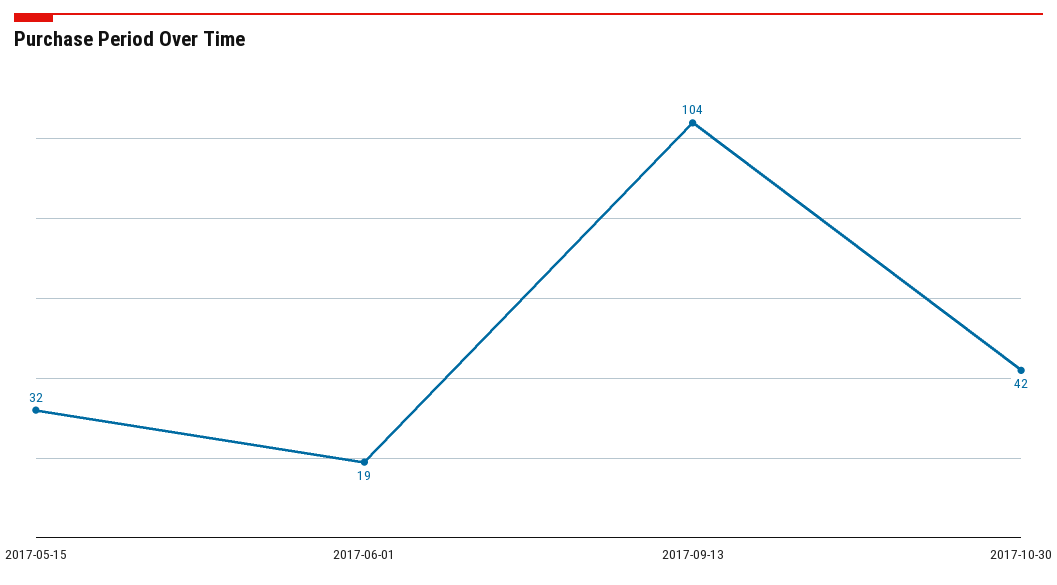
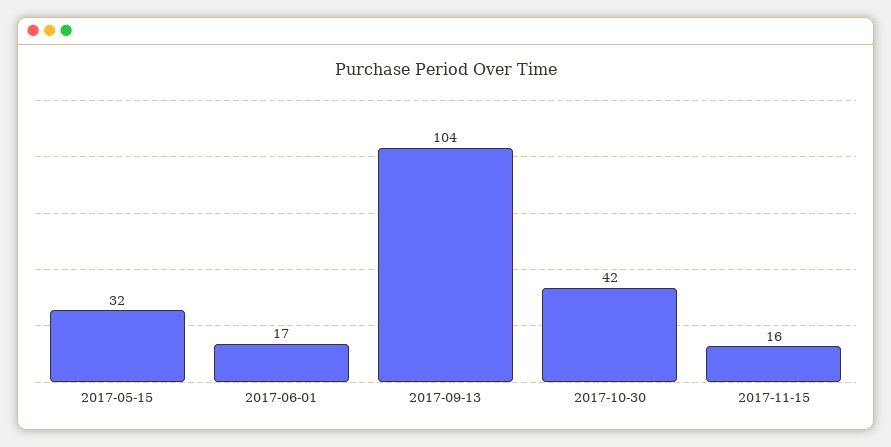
2017-06-01: 19 -> 17
2017-11-15: none -> 16

